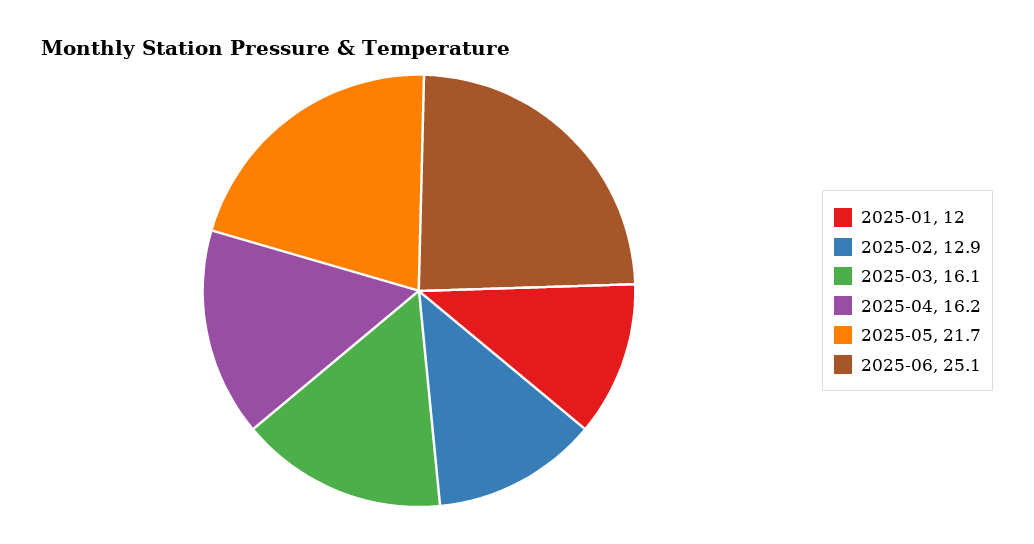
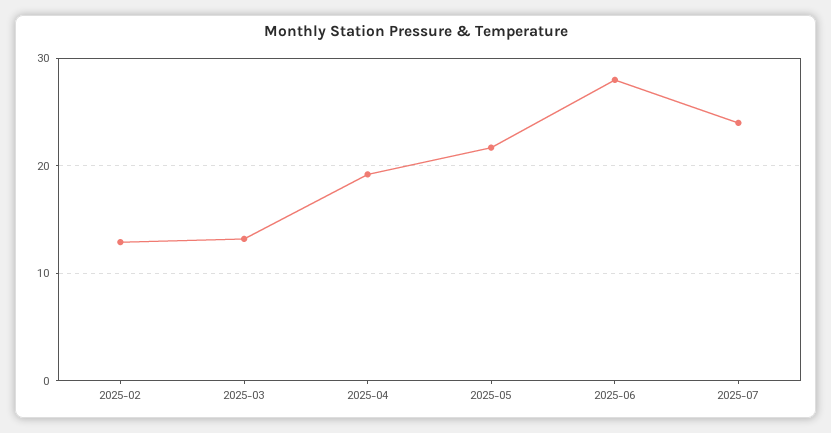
2025-01: 12 -> none
2025-03: 16.1 -> 13
2025-04: 16.2 -> 19
2025-06: 25.1 -> 28
2025-07: none -> 24

